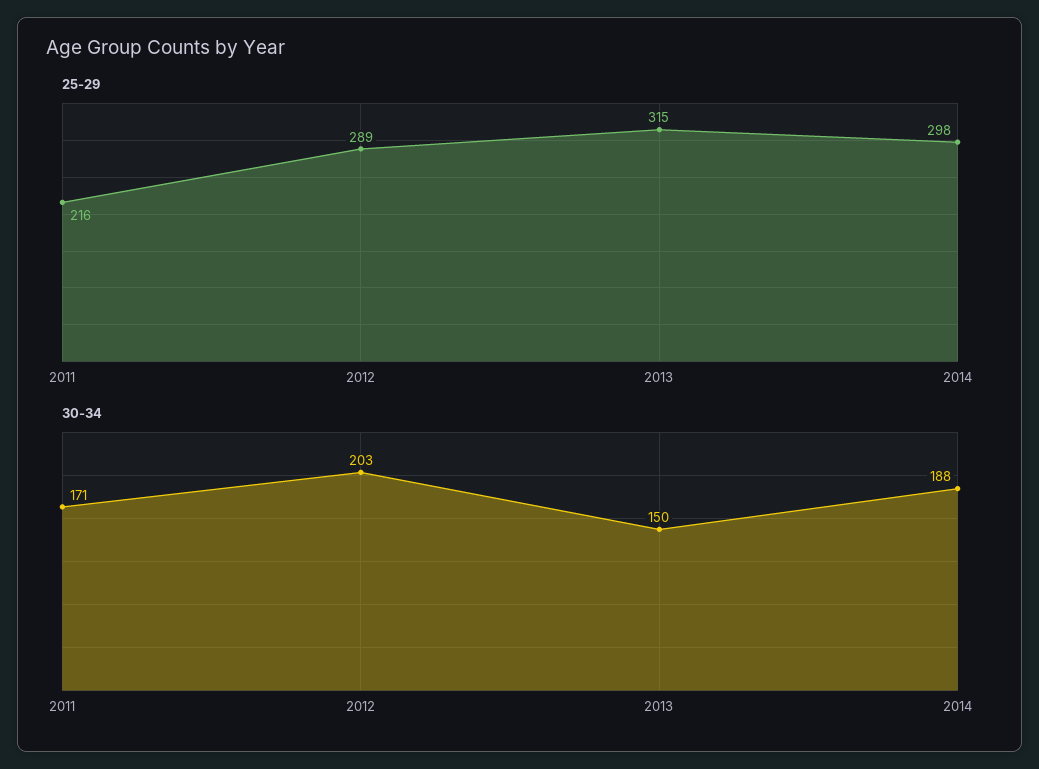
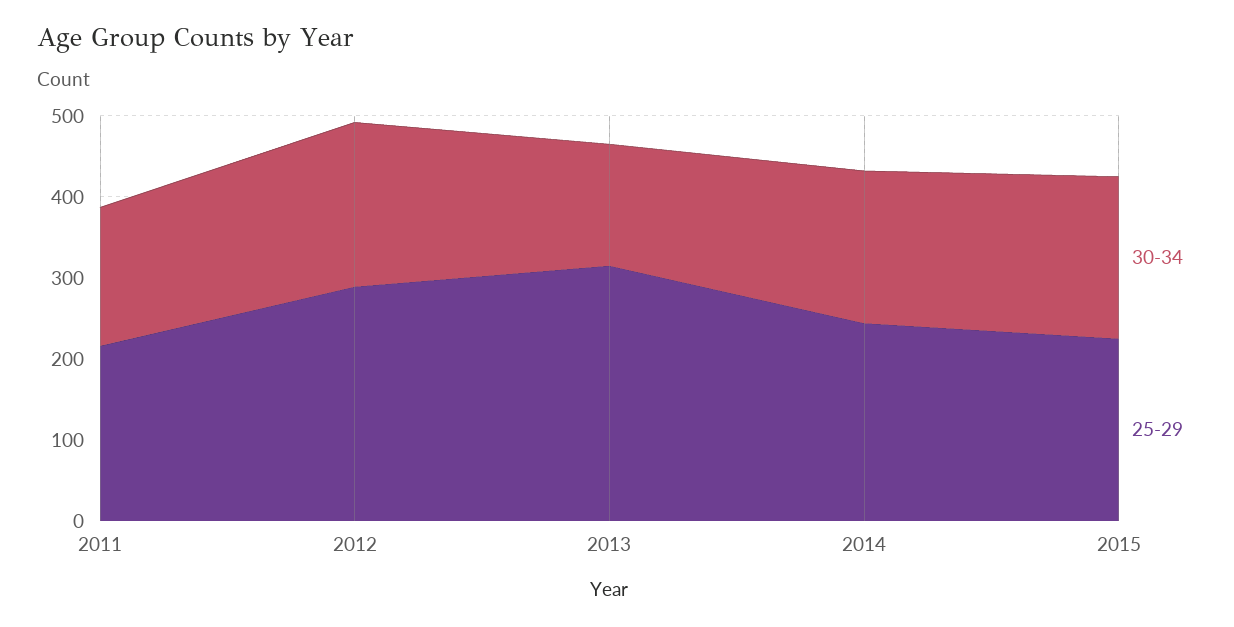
25-29, 2014: 298 -> 240
30-34, 2015: none -> 200
25-29, 2015: none -> 220

